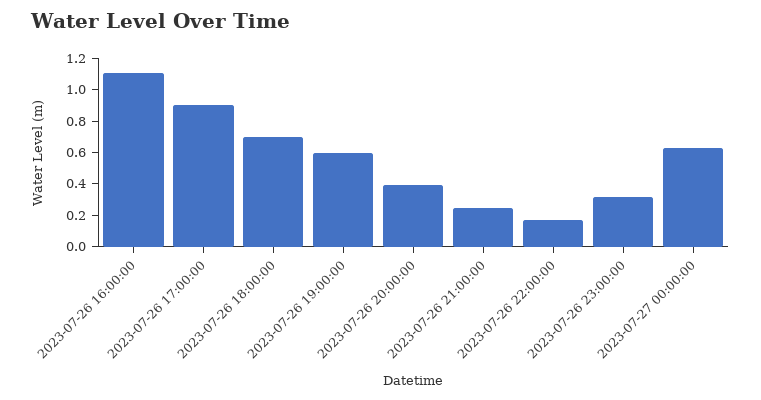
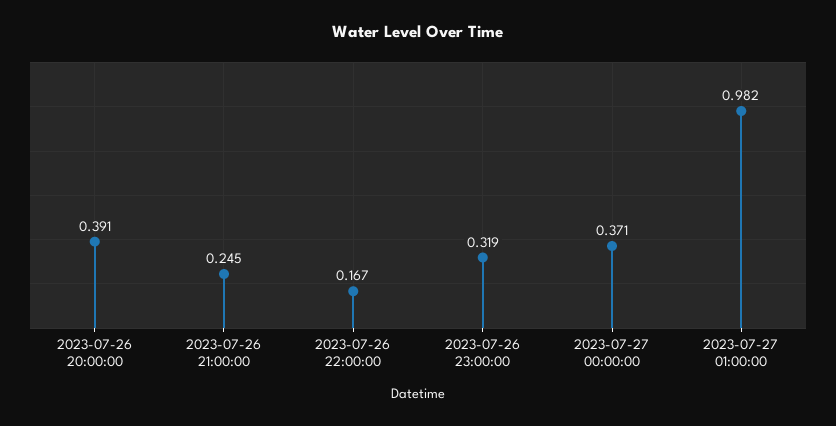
2023-07-26 16:00:00: 1.1 -> none
2023-07-26 17:00:00: 0.9 -> none
2023-07-26 18:00:00: 0.7 -> none
2023-07-26 19:00:00: 0.6 -> none
2023-07-27 00:00:00: 0.6 -> 0.371
2023-07-27 01:00:00: none -> 0.982

